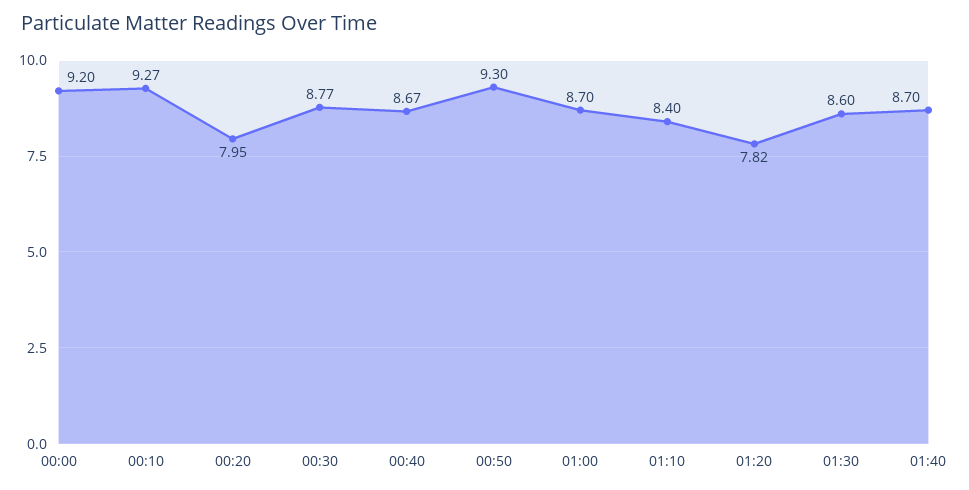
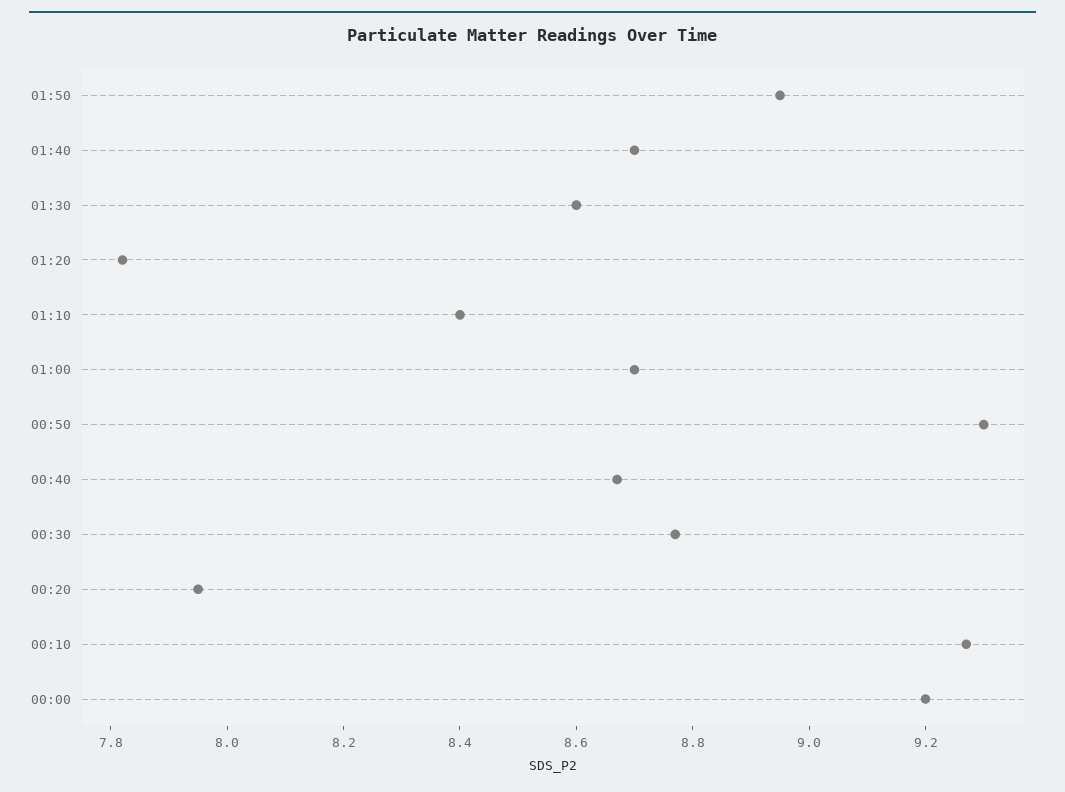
01:50: none -> 8.95

